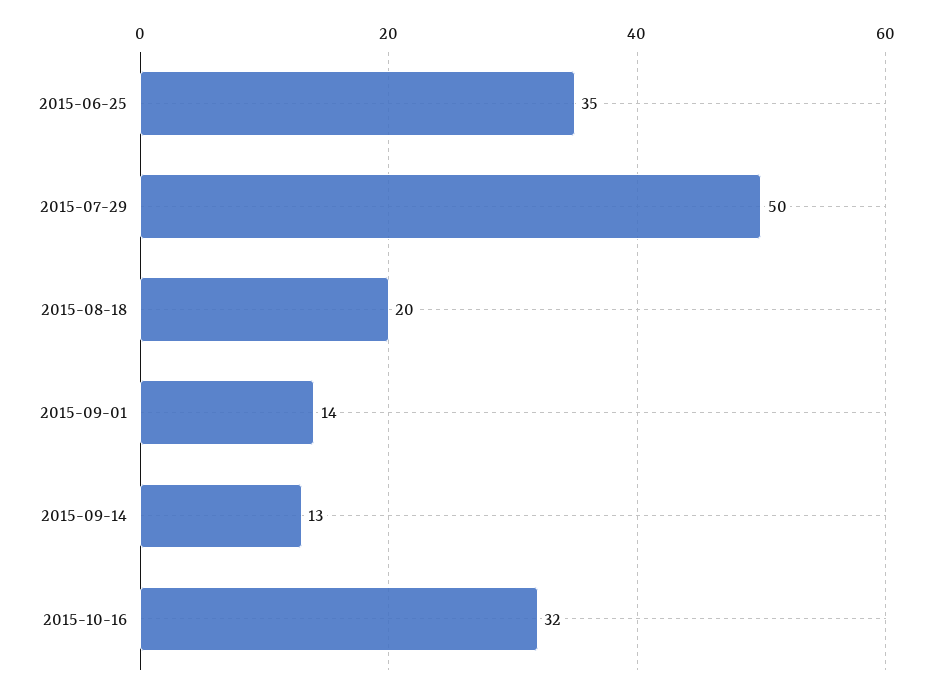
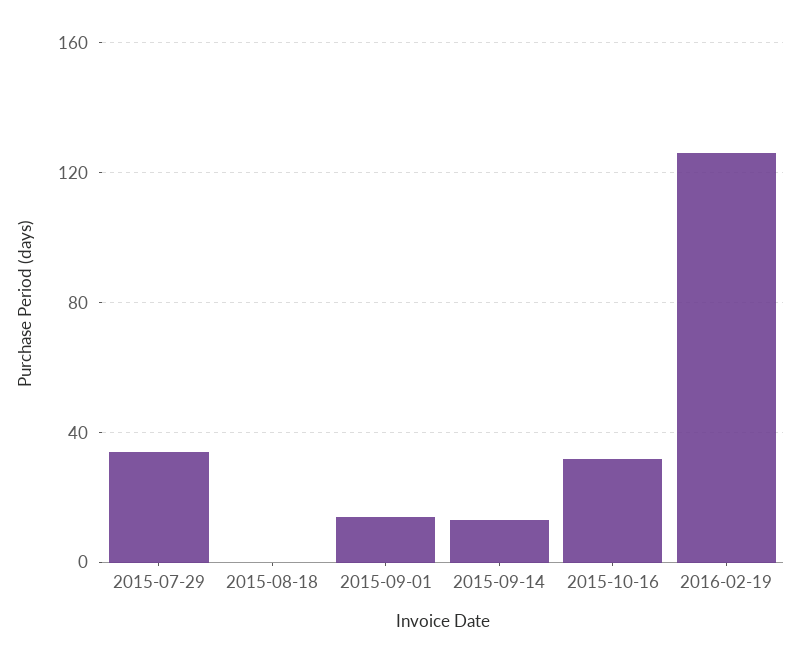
2015-06-25: 35 -> none
2015-07-29: 50 -> 35
2015-08-18: 20 -> 0
2016-02-19: none -> 125

